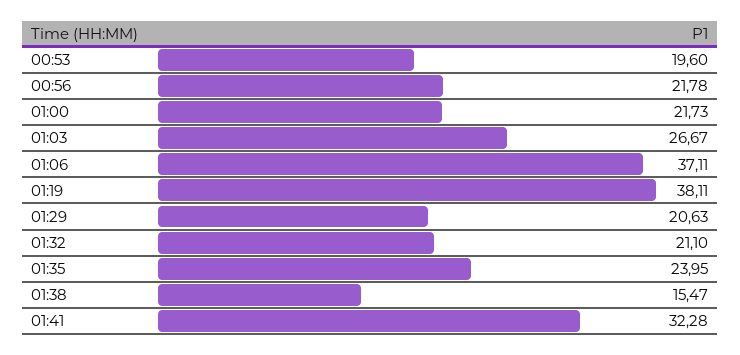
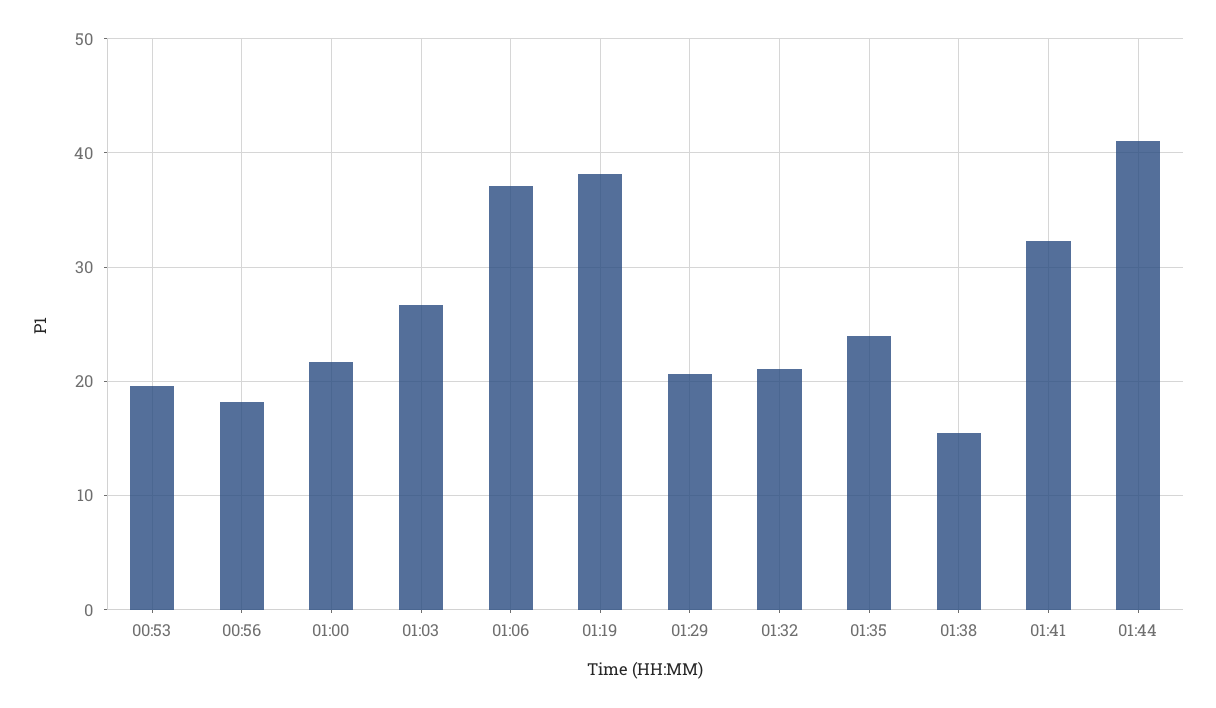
00:56: 21.78 -> 18
01:44: none -> 41

